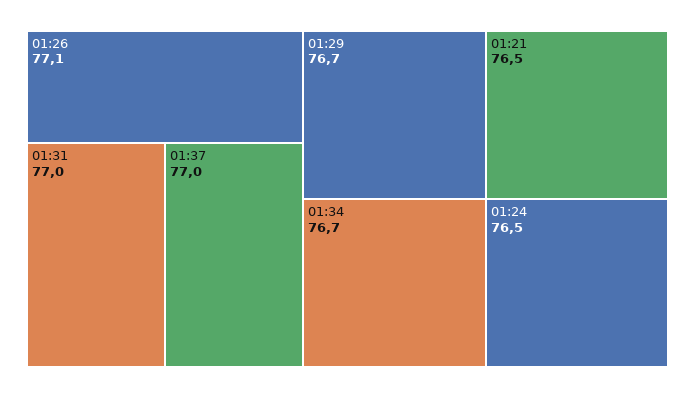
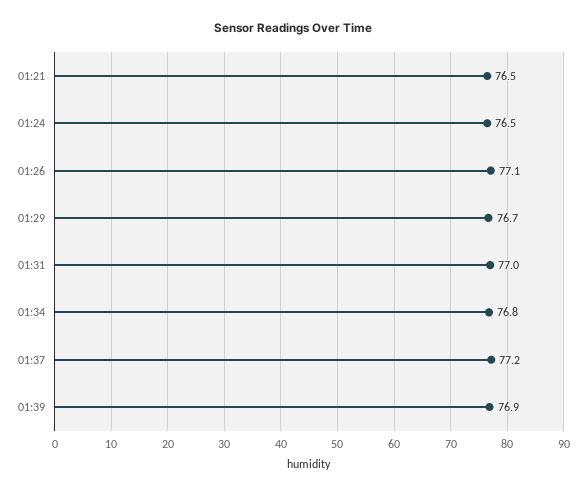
01:37: 77 -> 77.2
01:34: 76.7 -> 76.8
01:39: none -> 76.9

